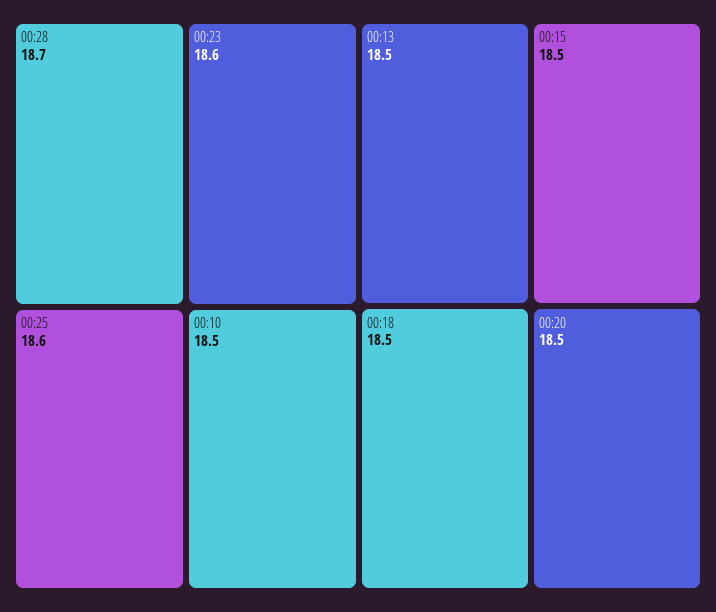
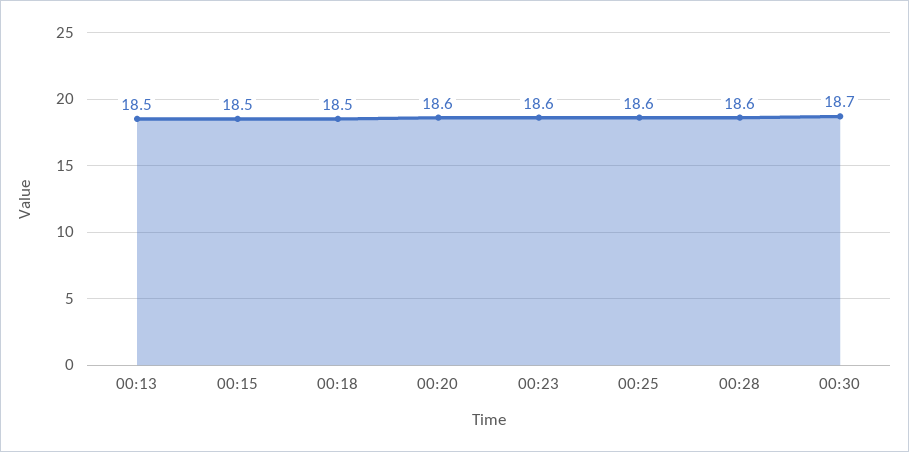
00:28: 18.7 -> 18.6
00:10: 18.5 -> none
00:20: 18.5 -> 18.6
00:30: none -> 18.7

